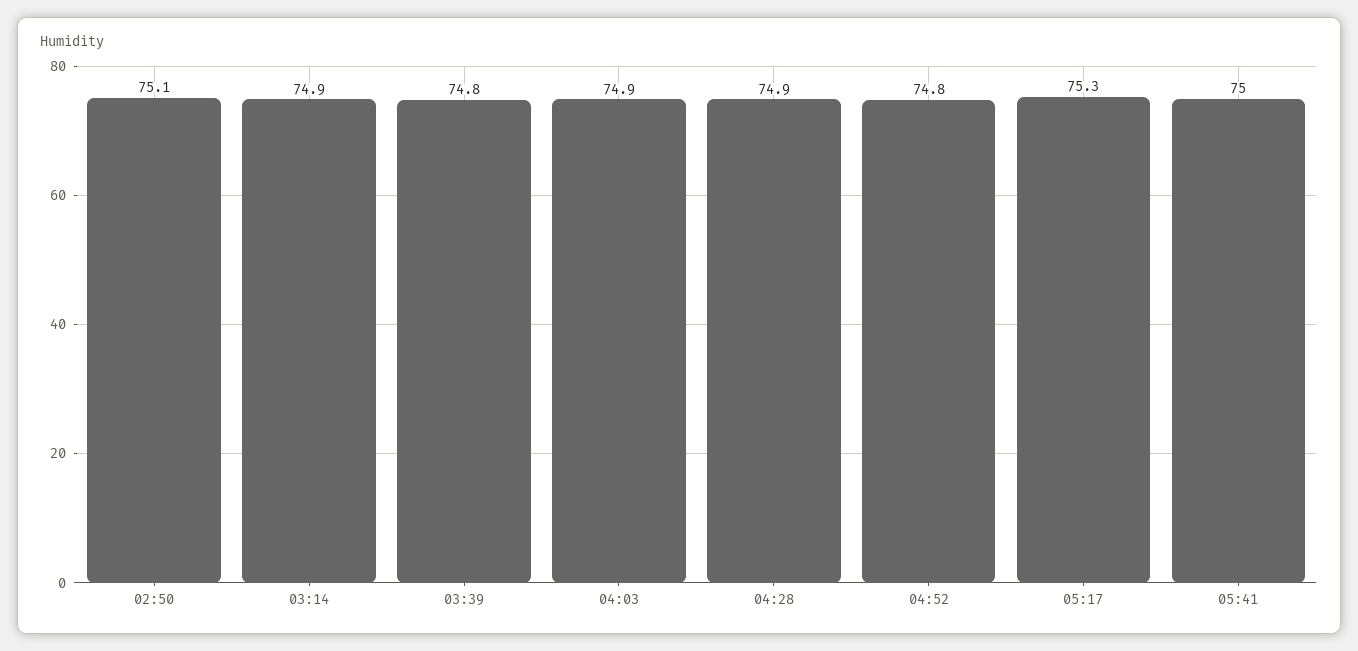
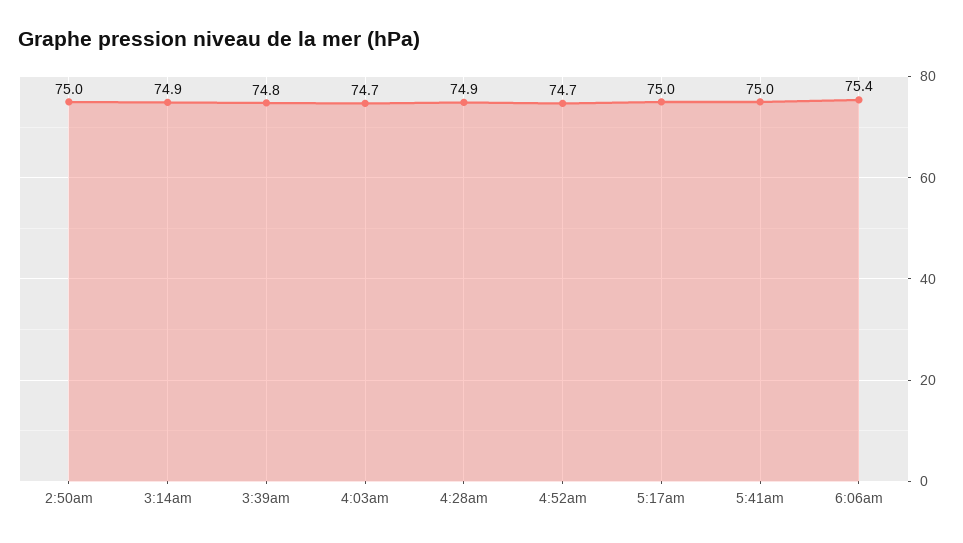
02:50: 75.1 -> 75
04:03: 74.9 -> 74.7
04:52: 74.8 -> 74.7
05:17: 75.3 -> 75
6:06am: none -> 75.4

